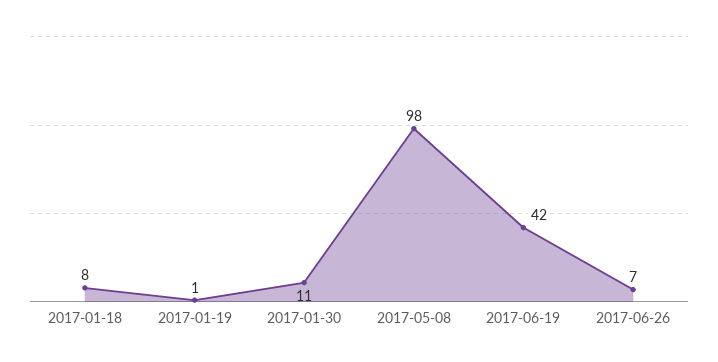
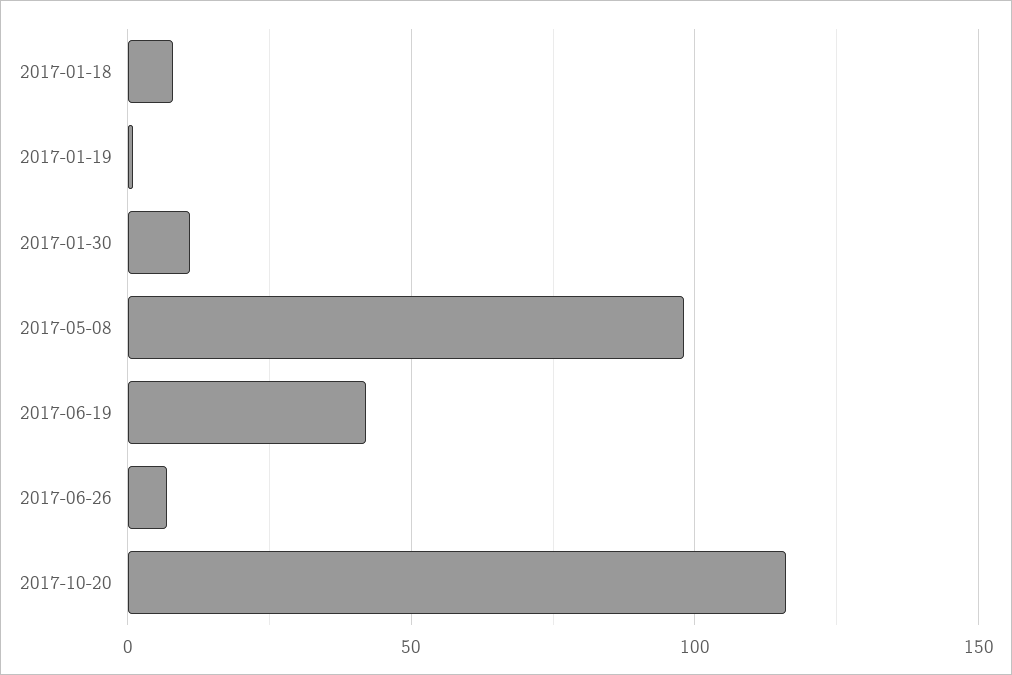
2017-10-20: none -> 115

